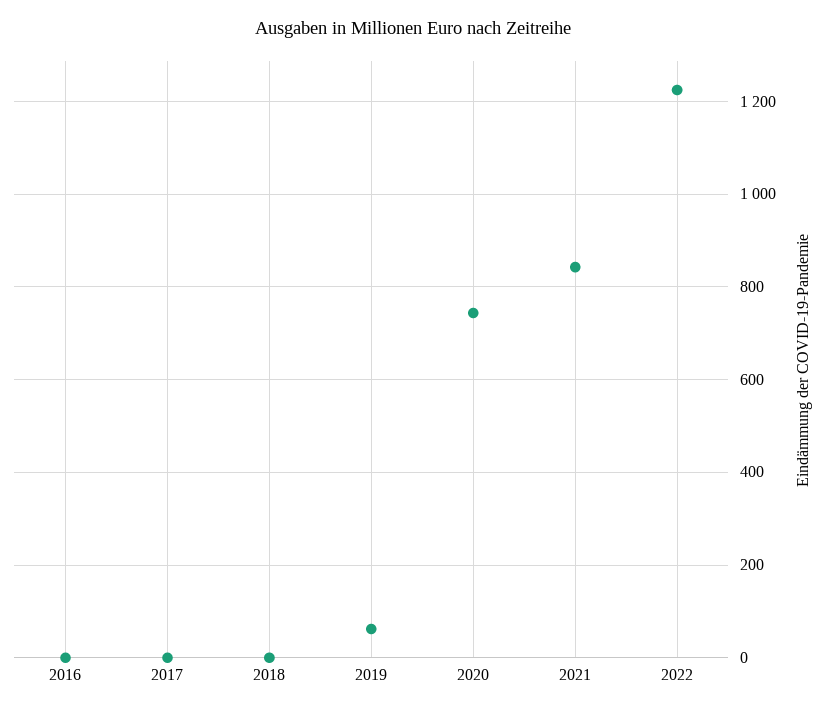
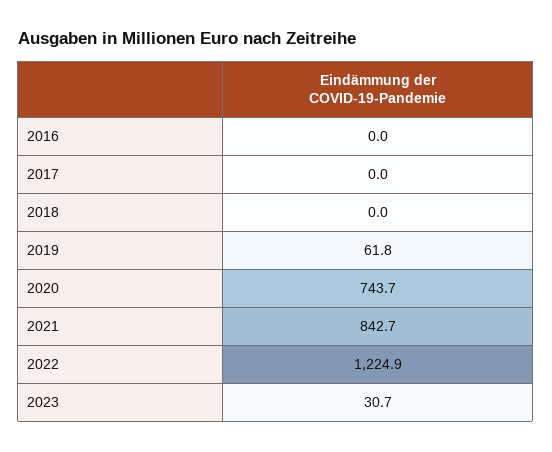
2023: none -> 30.7

